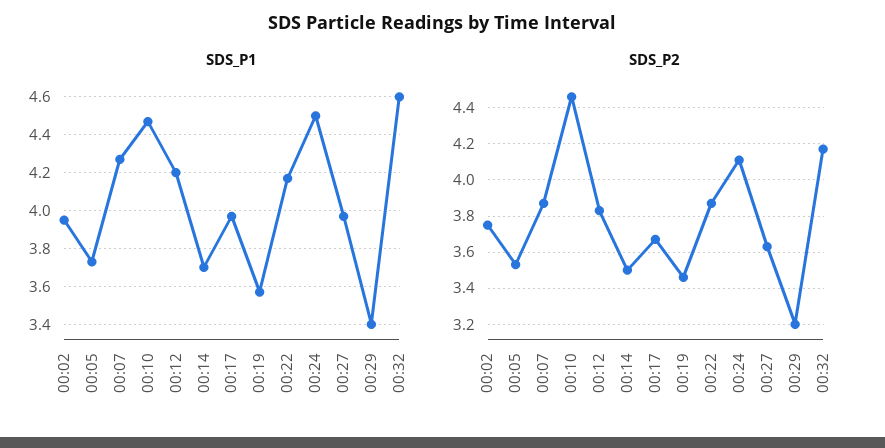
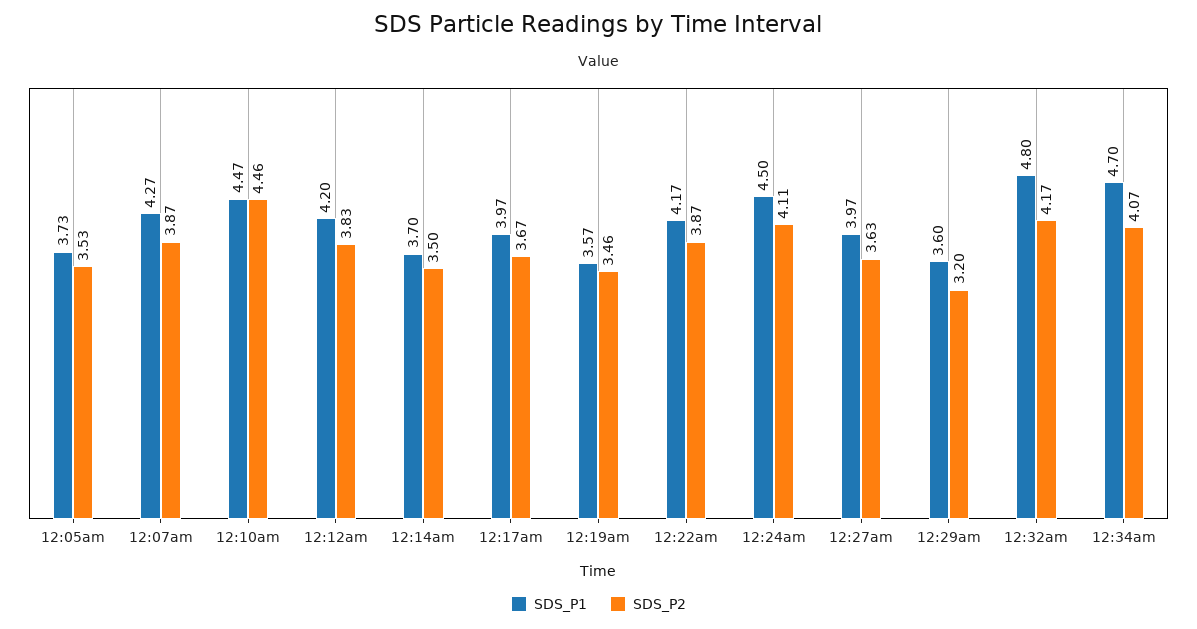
SDS_P1, 00:02: 3.95 -> none
SDS_P1, 00:29: 3.4 -> 3.6
SDS_P1, 00:32: 4.6 -> 4.8
SDS_P2, 00:02: 3.75 -> none
SDS_P1, 12:34am: none -> 4.7
SDS_P2, 12:34am: none -> 4.07

